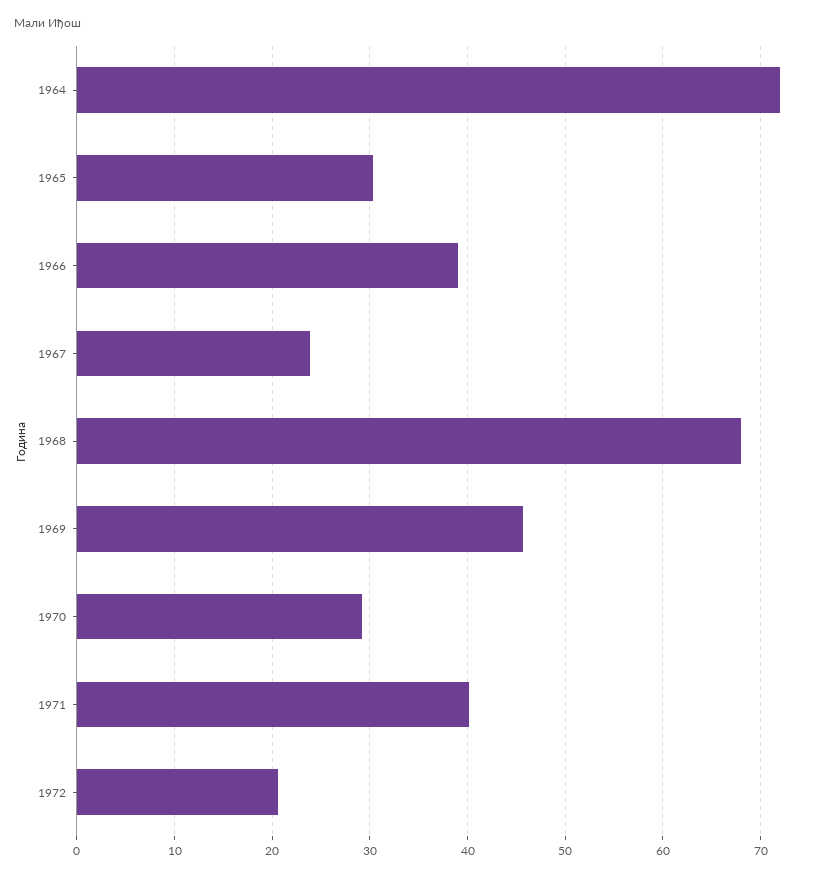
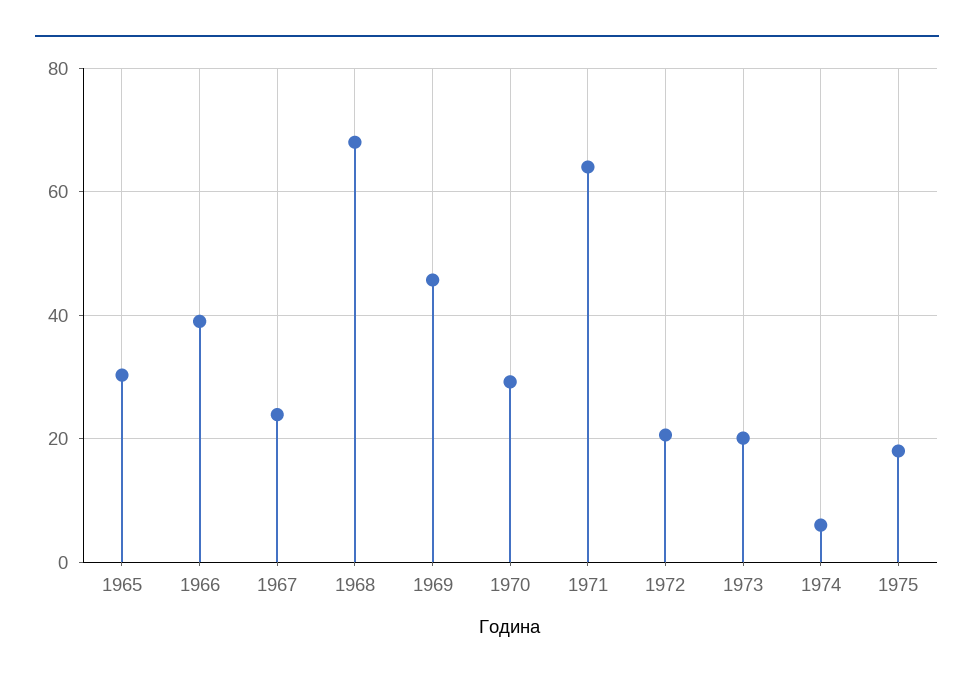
1964: 72 -> none
1971: 40 -> 64
1973: none -> 20
1974: none -> 6
1975: none -> 18

